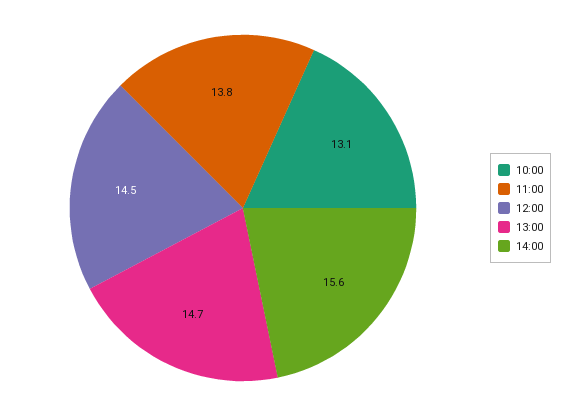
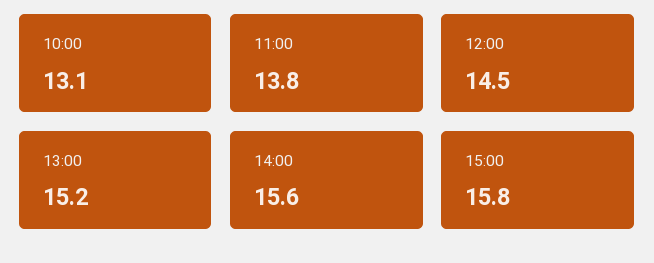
13:00: 14.7 -> 15.2
15:00: none -> 15.8

